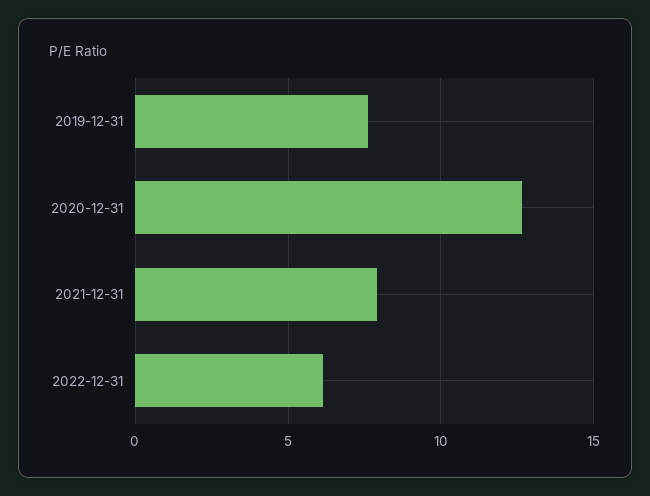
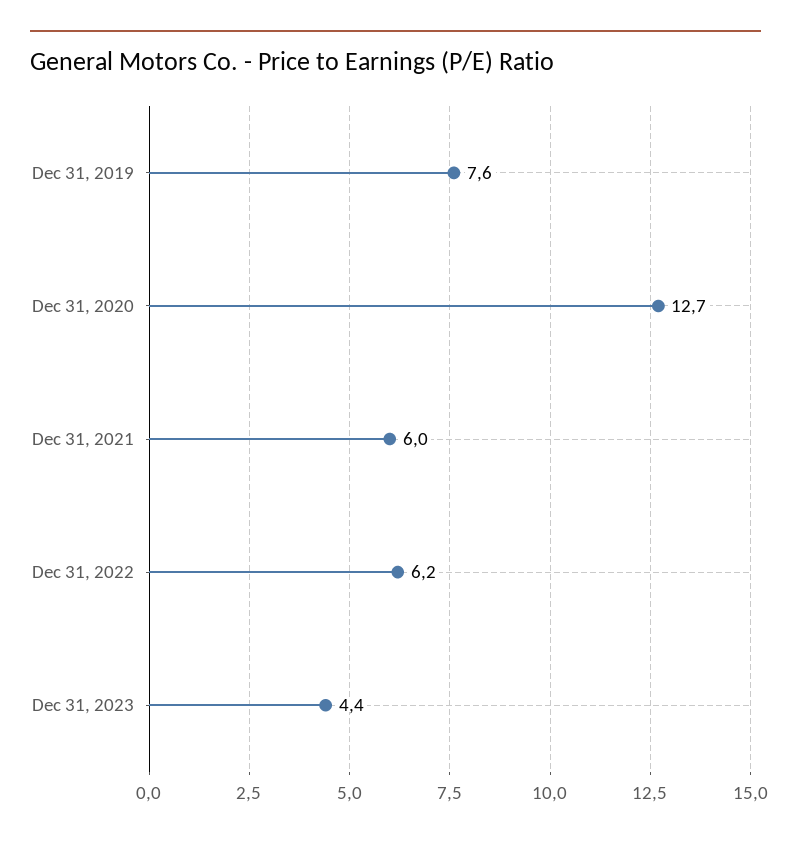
2021-12-31: 8 -> 6
Dec 31, 2023: none -> 4.4

